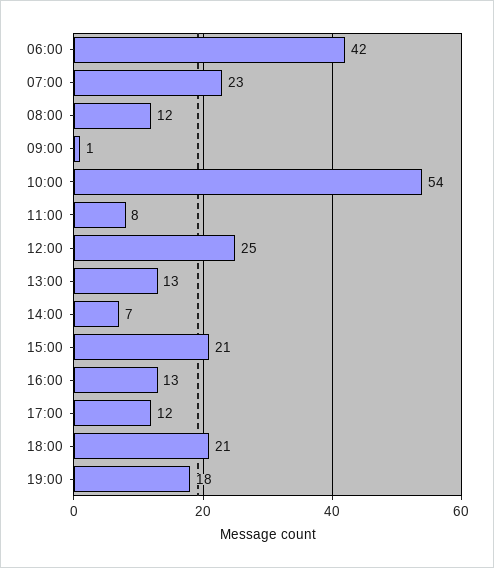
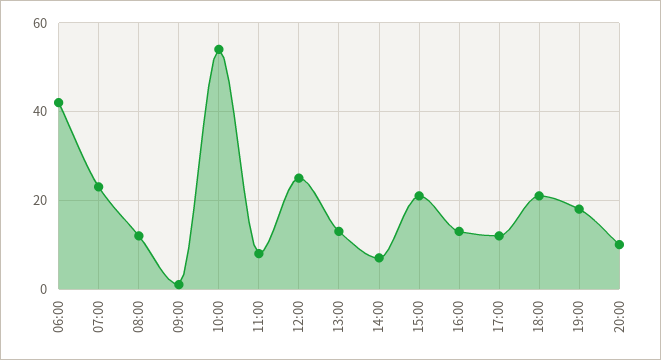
20:00: none -> 10

